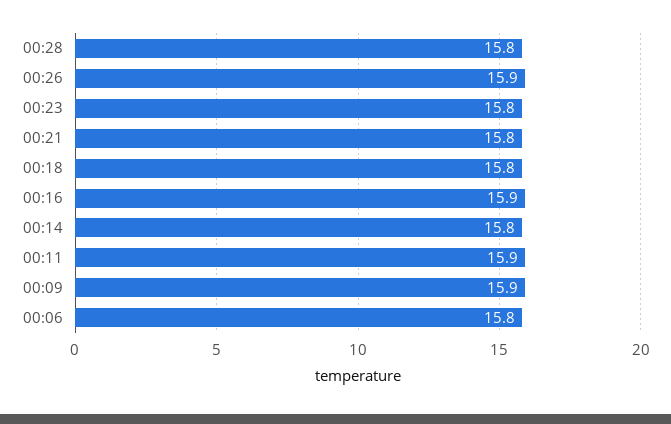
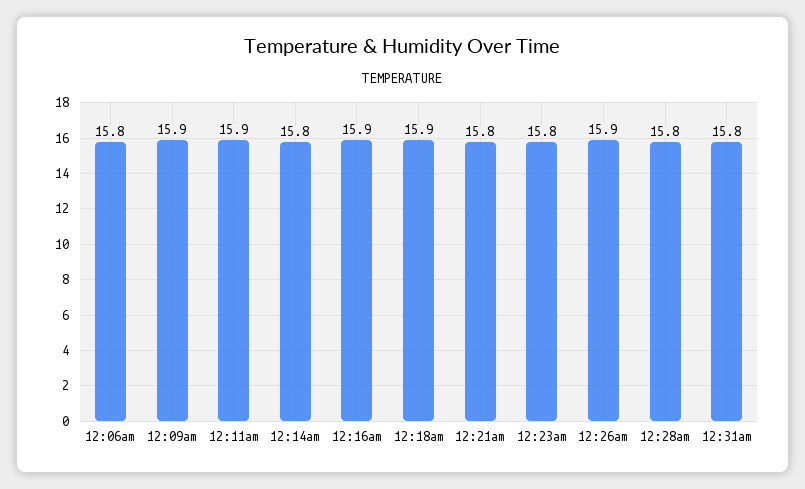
00:18: 15.8 -> 15.9
12:31am: none -> 15.8

